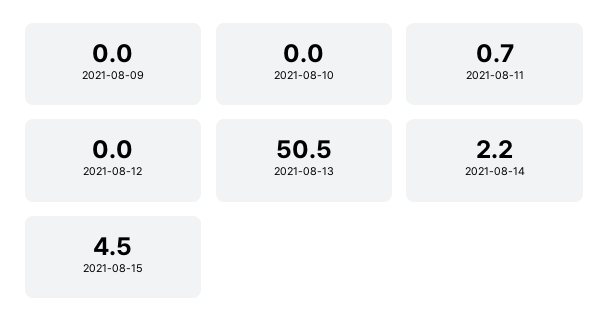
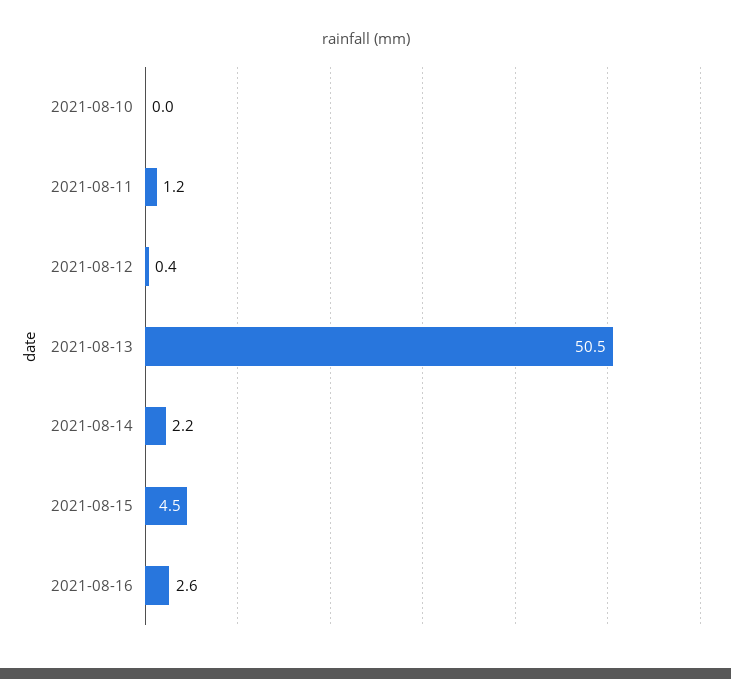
2021-08-09: 0 -> none
2021-08-11: 0.7 -> 1.2
2021-08-12: 0 -> 0.4
2021-08-16: none -> 2.6

